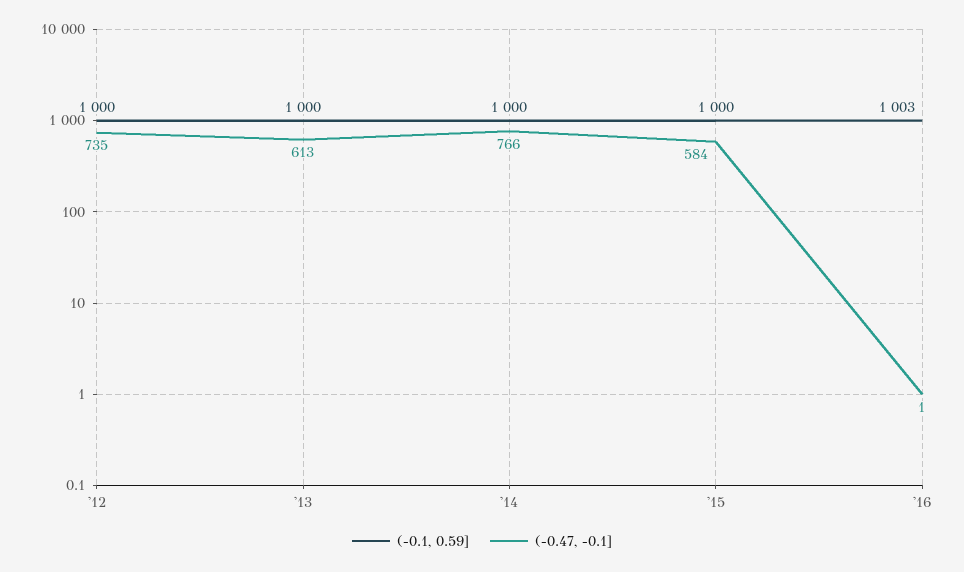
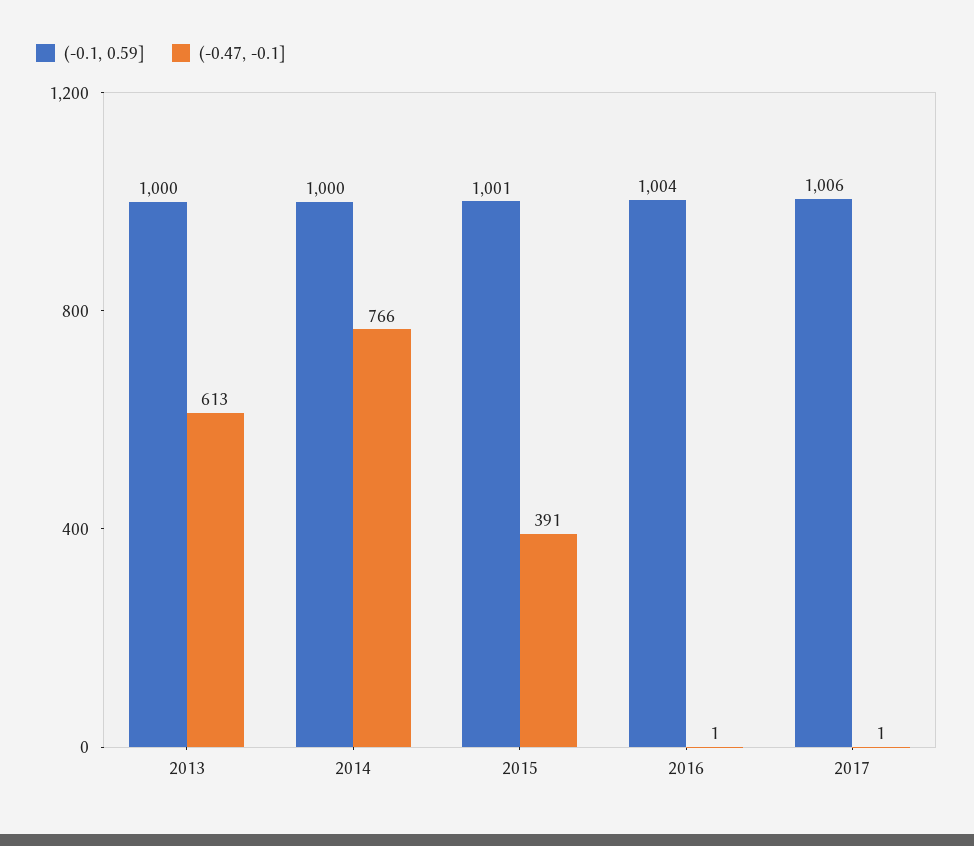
(-0.1, 0.59], '12: 1000 -> none
(-0.47, -0.1], '12: 735 -> none
(-0.1, 0.59], '15: 1000 -> 1001
(-0.47, -0.1], '15: 584 -> 391
(-0.1, 0.59], '16: 1003 -> 1004
(-0.1, 0.59], 2017: none -> 1006
(-0.47, -0.1], 2017: none -> 1

